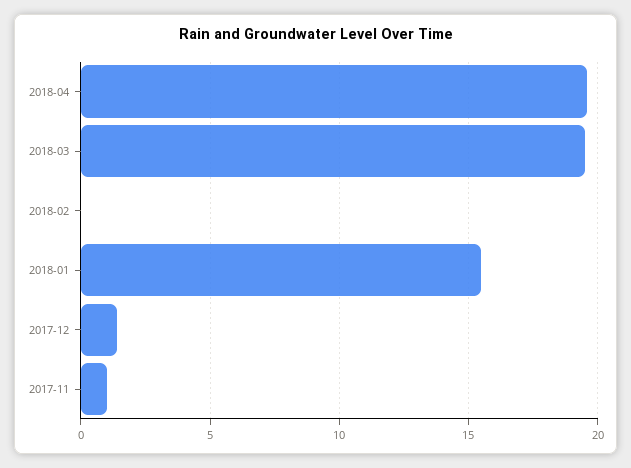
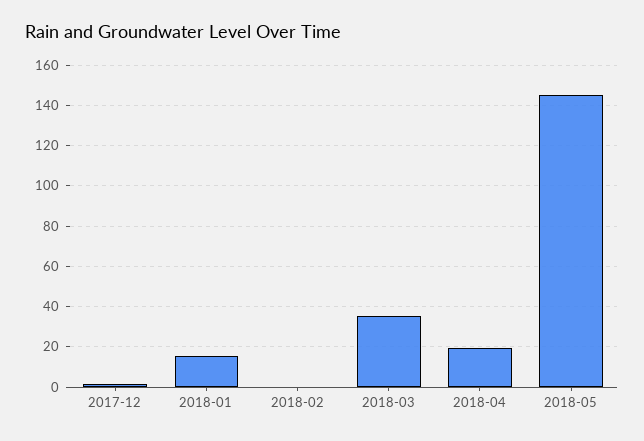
2018-03: 19.5 -> 35
2017-11: 1 -> none
2018-05: none -> 145

